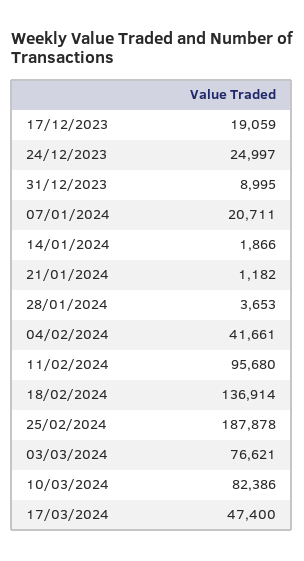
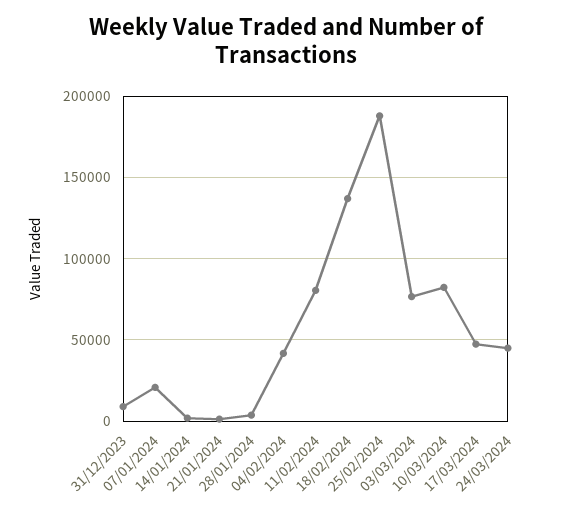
17/12/2023: 19059 -> none
24/12/2023: 24997 -> none
11/02/2024: 95680 -> 80000
24/03/2024: none -> 45000

